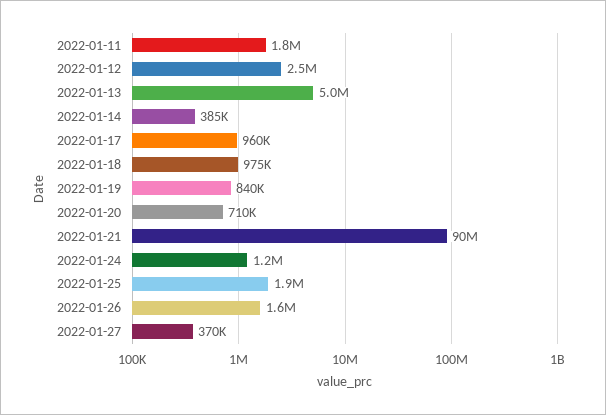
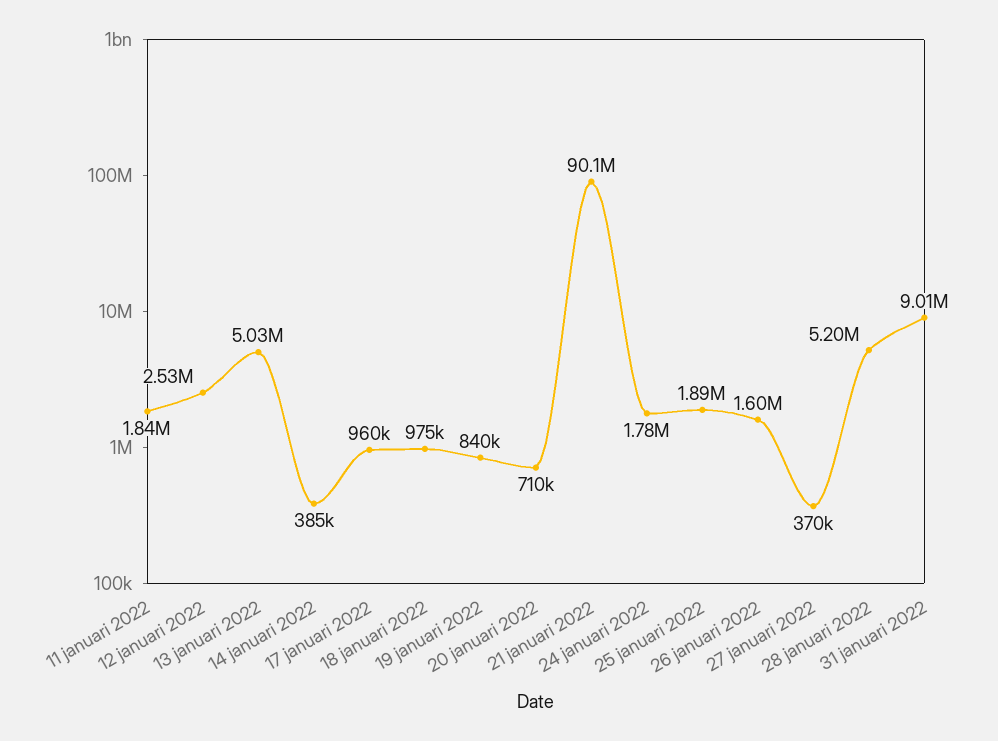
2022-01-24: 1200000 -> 1780000
28 januari 2022: none -> 5200000
31 januari 2022: none -> 9010000

